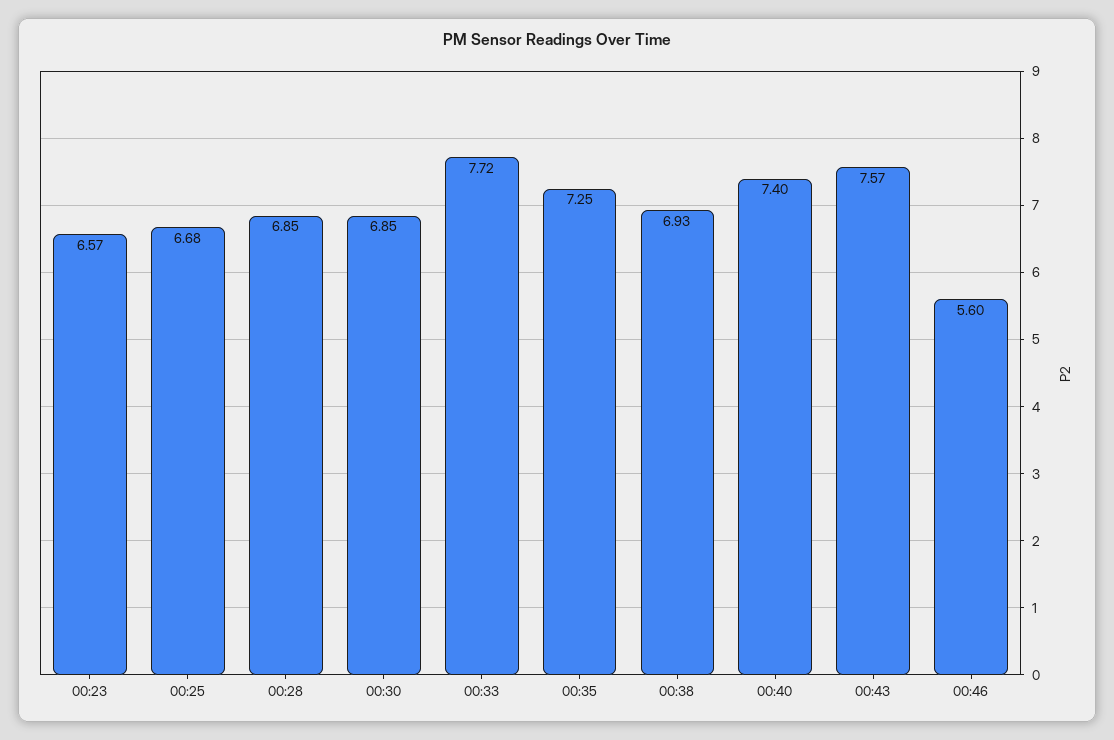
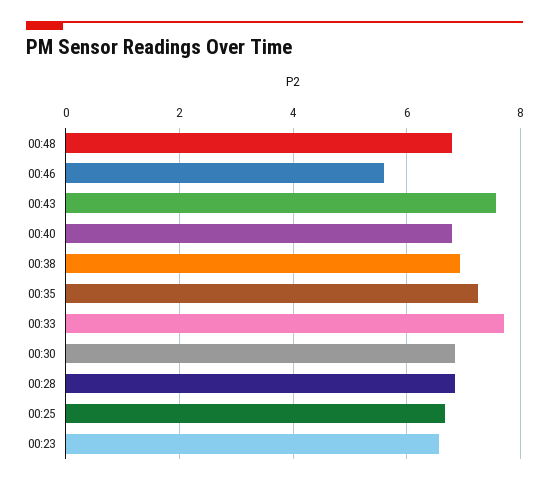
00:40: 7.4 -> 6.8
00:48: none -> 6.8

